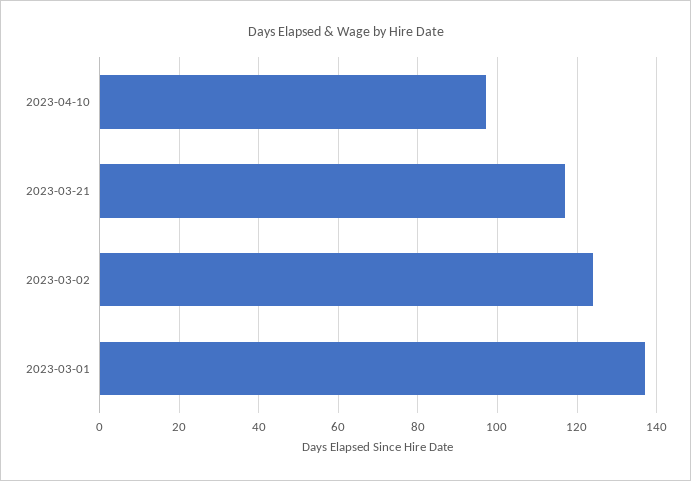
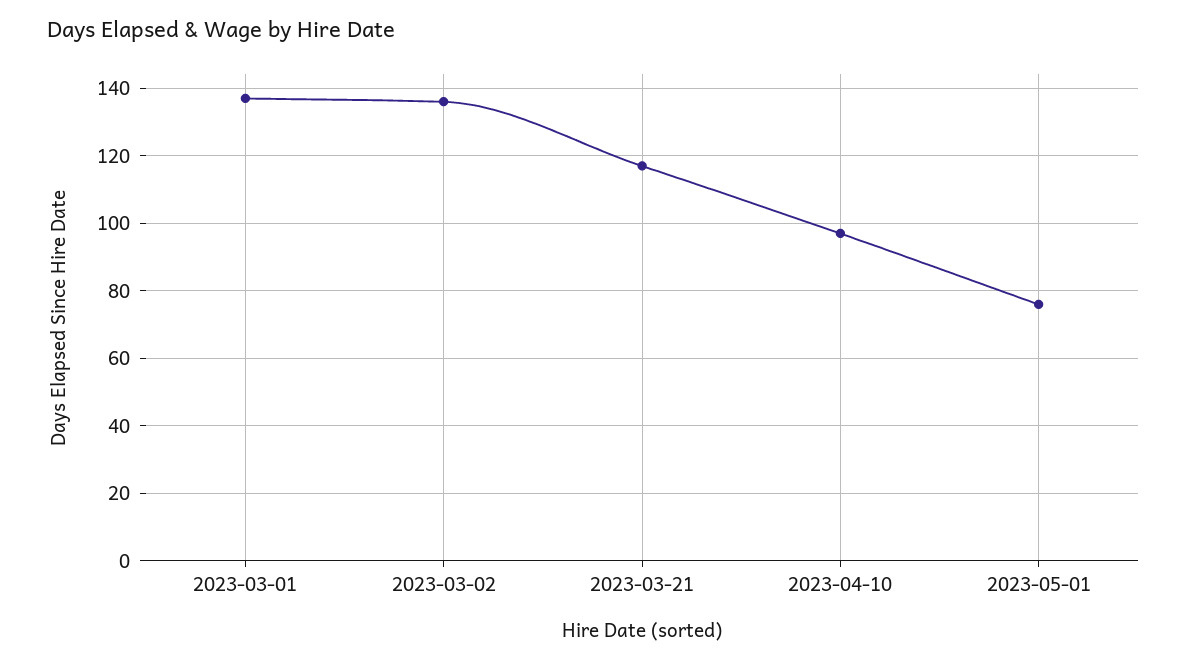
2023-03-02: 125 -> 135
2023-05-01: none -> 75

